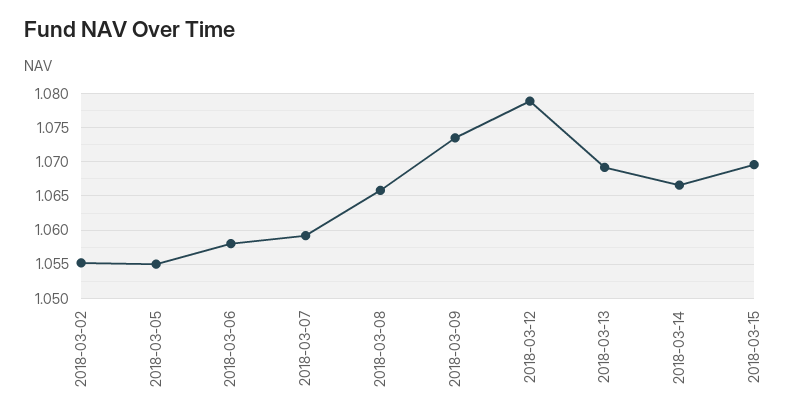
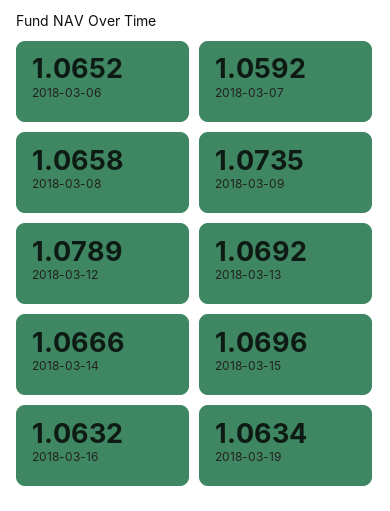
2018-03-02: 1.055 -> none
2018-03-05: 1.055 -> none
2018-03-06: 1.058 -> 1.0652
2018-03-16: none -> 1.0632
2018-03-19: none -> 1.0634

